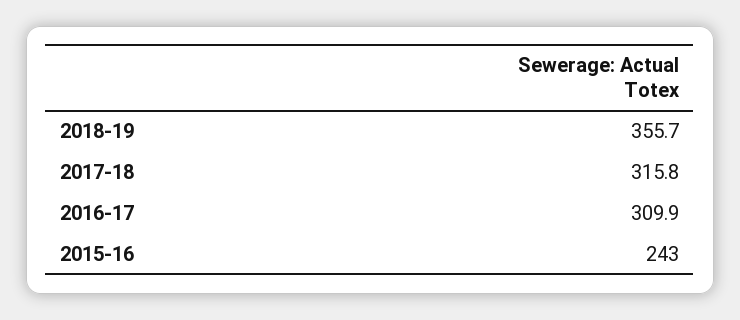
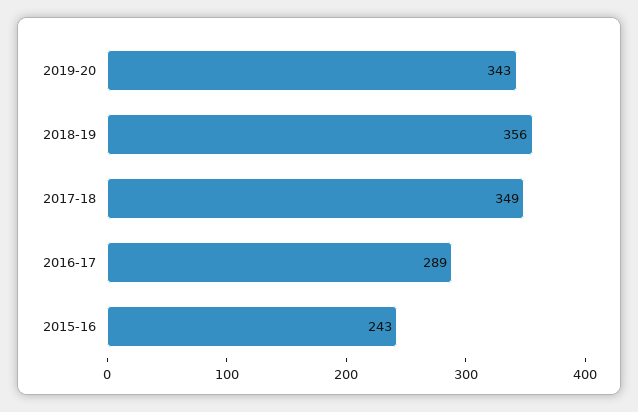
2017-18: 315.8 -> 349
2016-17: 309.9 -> 289
2019-20: none -> 343

